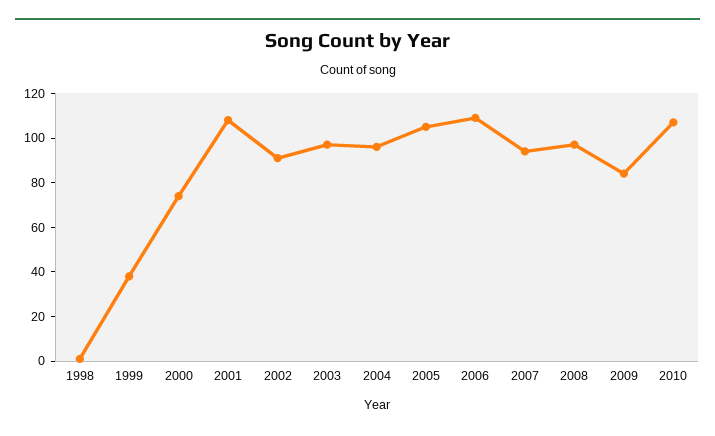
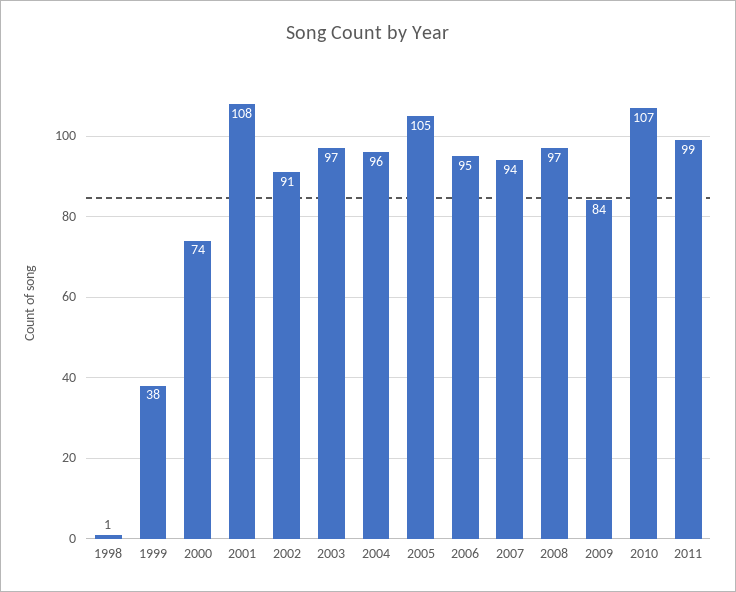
2006: 110 -> 95
2011: none -> 99

